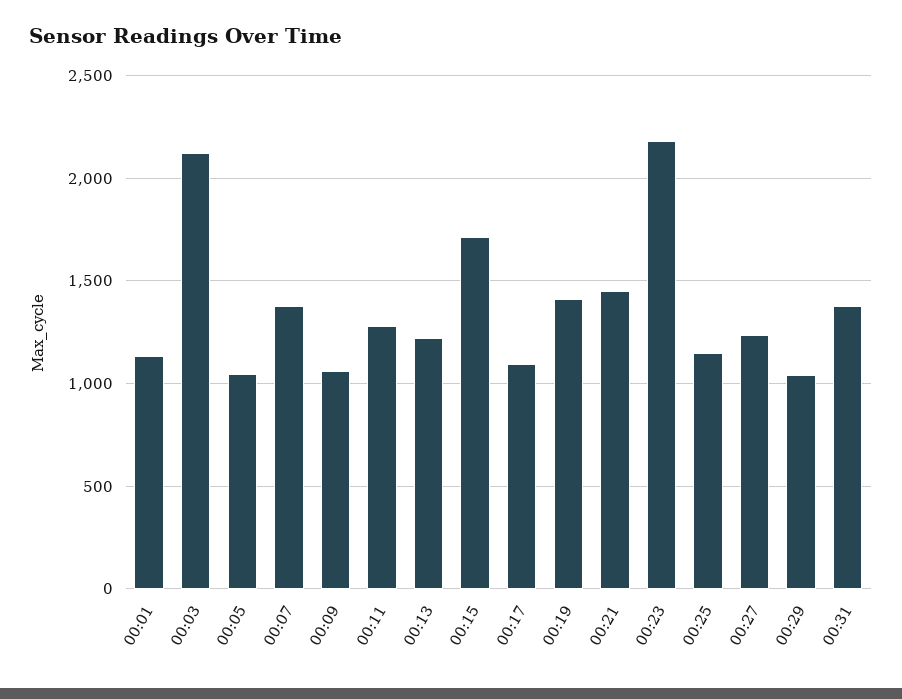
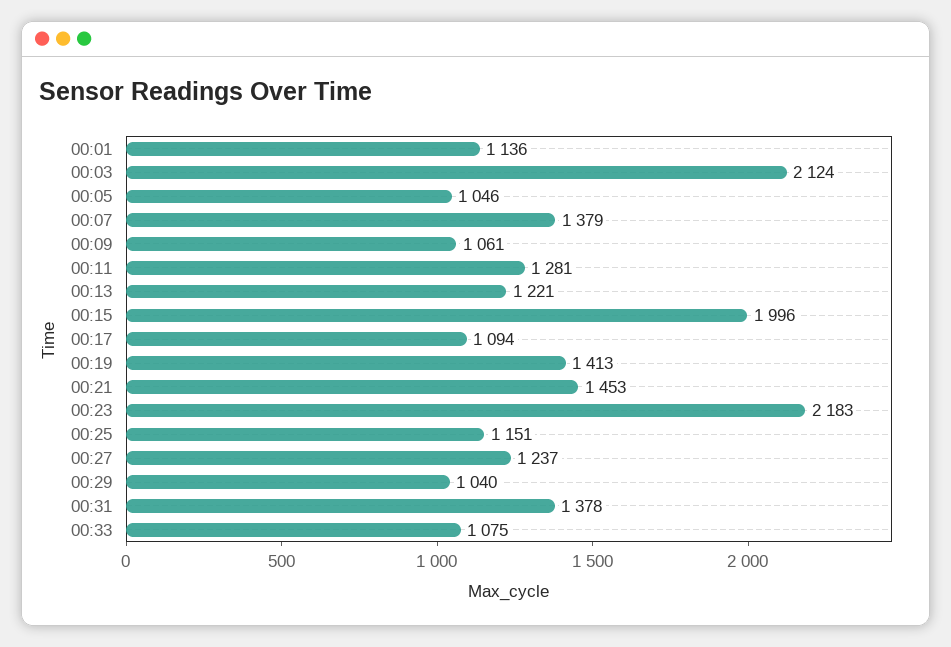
00:15: 1700 -> 1996
00:33: none -> 1075

